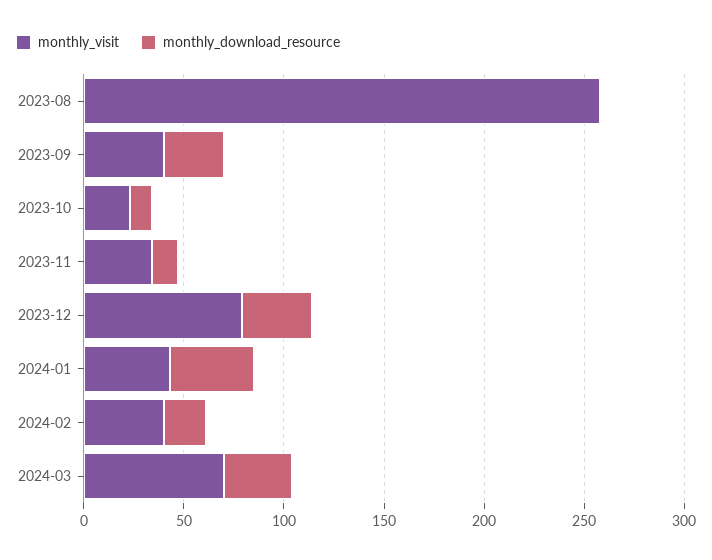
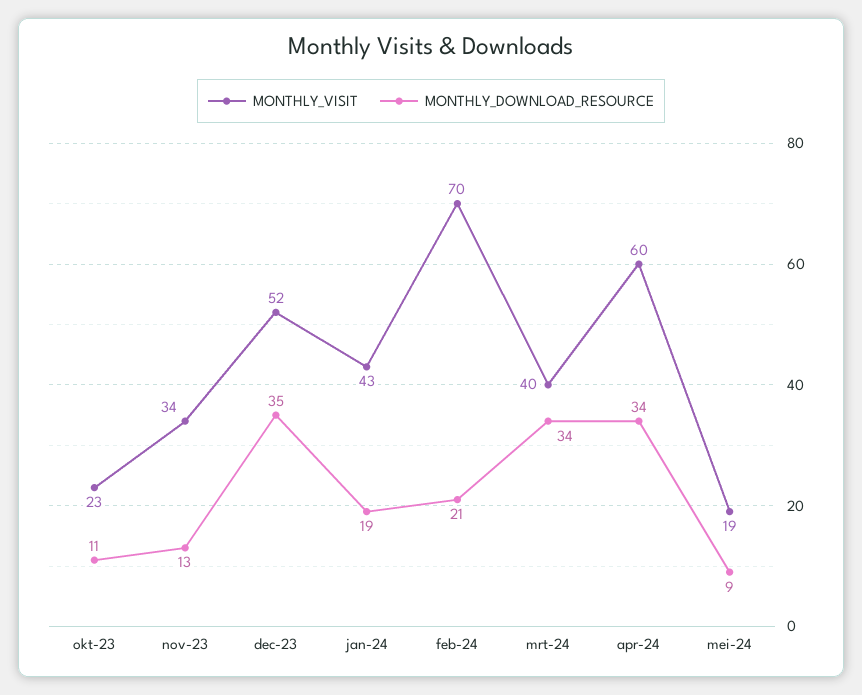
monthly_visit, 2023-08: 260 -> none
monthly_download_resource, 2023-08: 0 -> none
monthly_visit, 2023-09: 40 -> none
monthly_download_resource, 2023-09: 30 -> none
monthly_visit, 2023-12: 80 -> 52
monthly_download_resource, 2024-01: 40 -> 19
monthly_visit, 2024-02: 40 -> 70
monthly_visit, 2024-03: 70 -> 40
monthly_visit, apr-24: none -> 60
monthly_download_resource, apr-24: none -> 34
monthly_visit, mei-24: none -> 19
monthly_download_resource, mei-24: none -> 9

